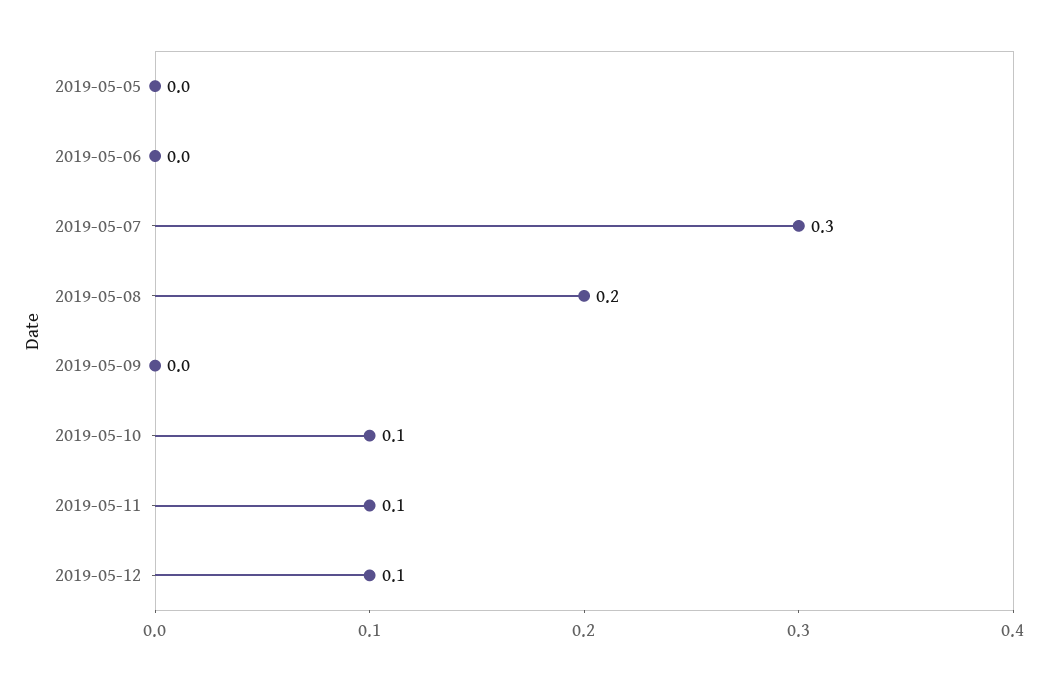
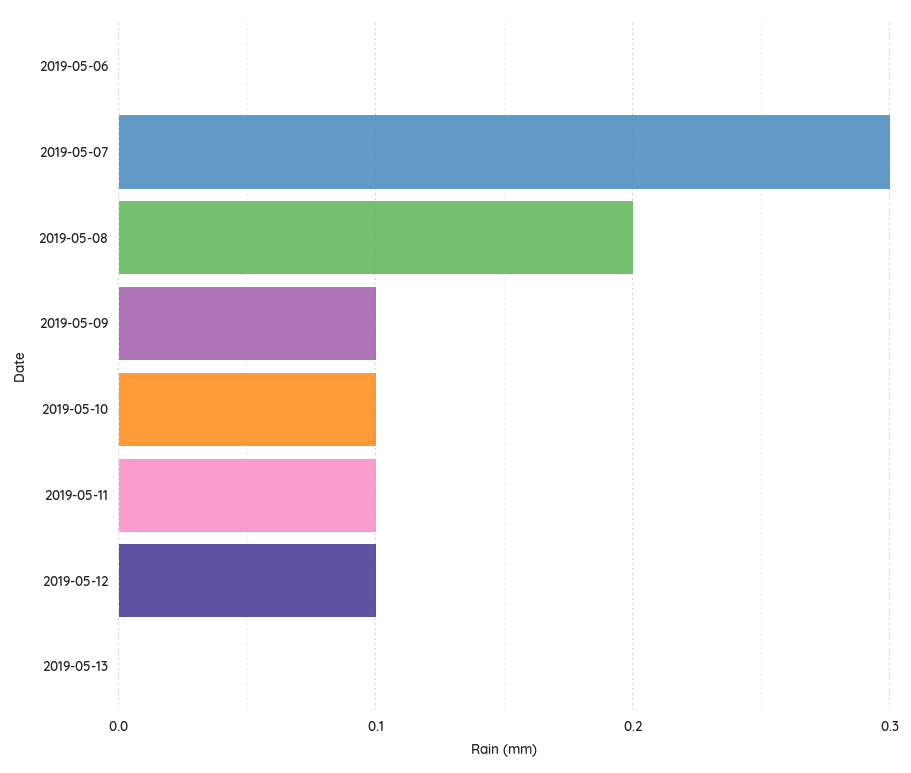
2019-05-05: 0 -> none
2019-05-09: 0 -> 0.1
2019-05-13: none -> 0

